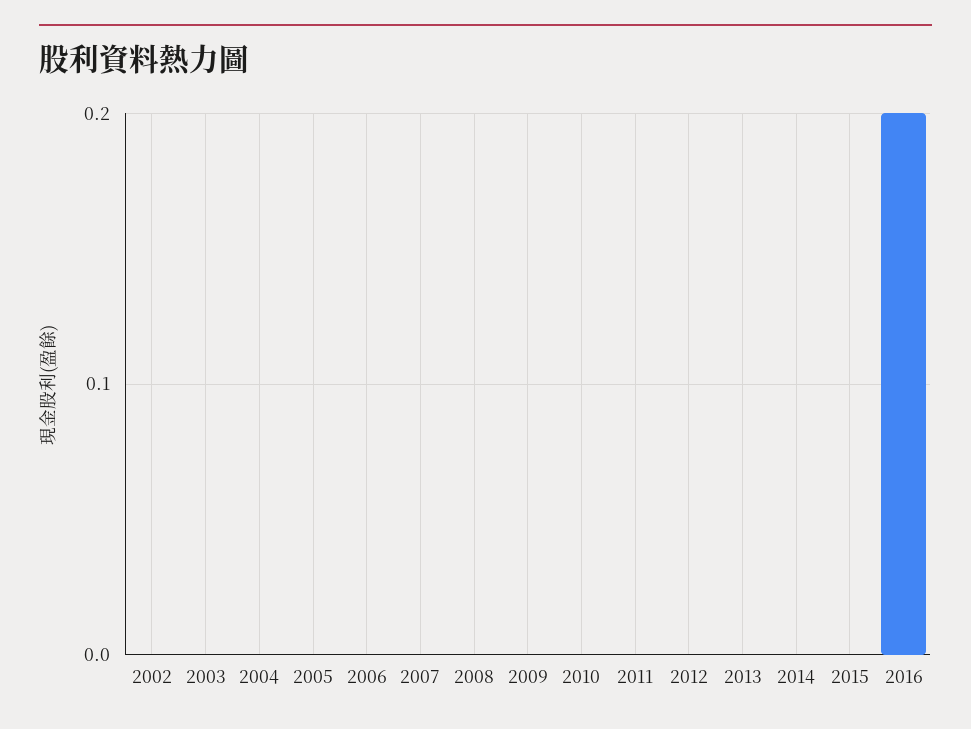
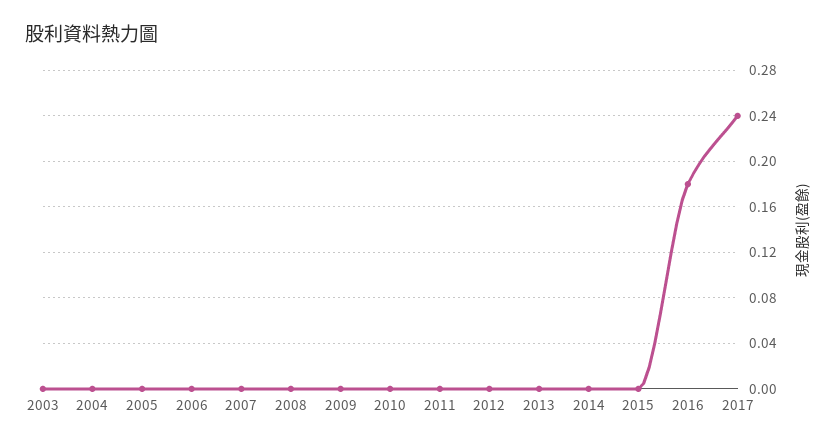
2002: 0 -> none
2016: 0.2 -> 0.18
2017: none -> 0.24

